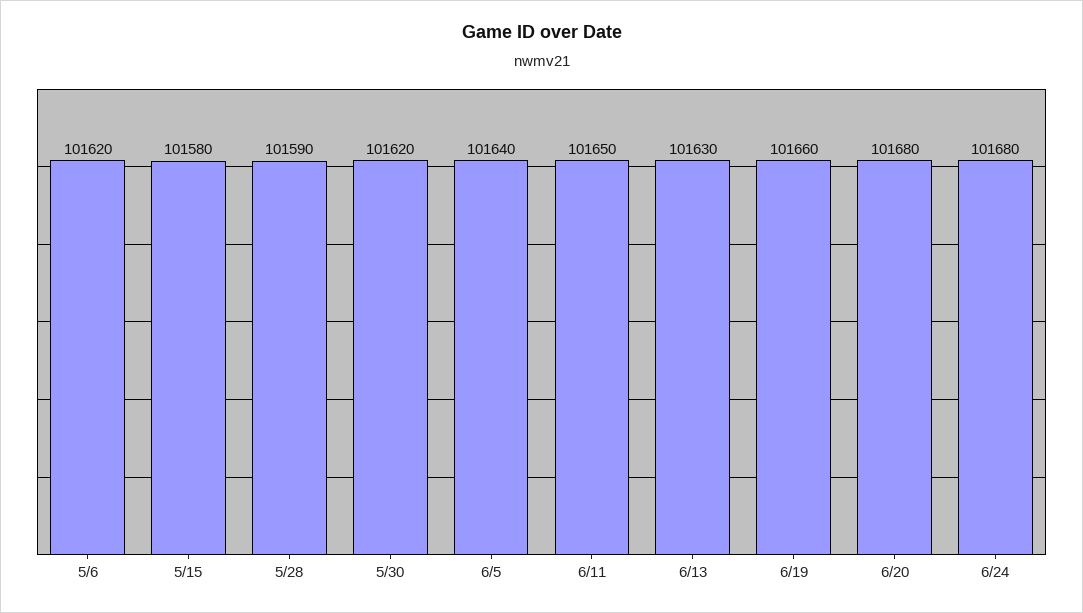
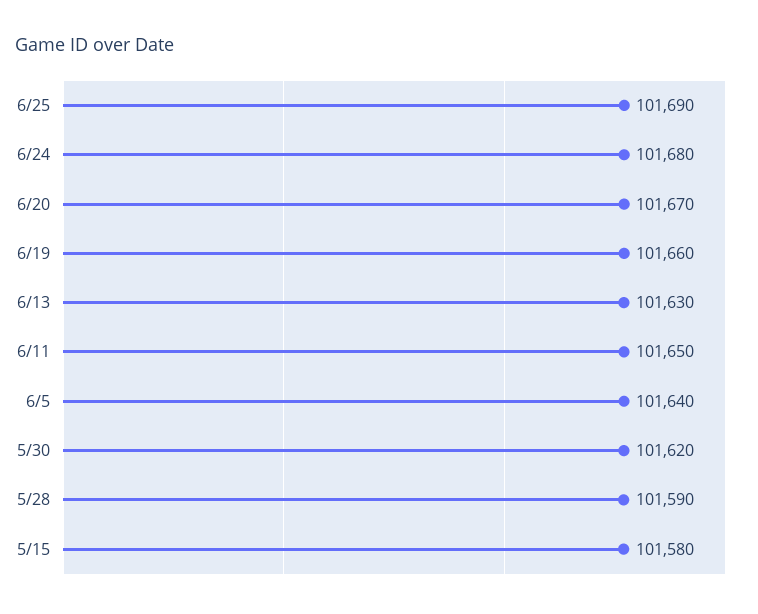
5/6: 101620 -> none
6/20: 101680 -> 101670
6/25: none -> 101690

